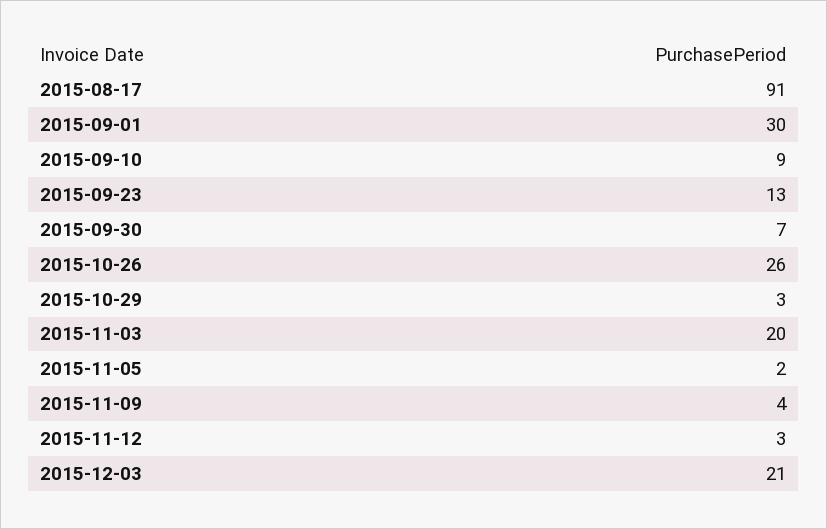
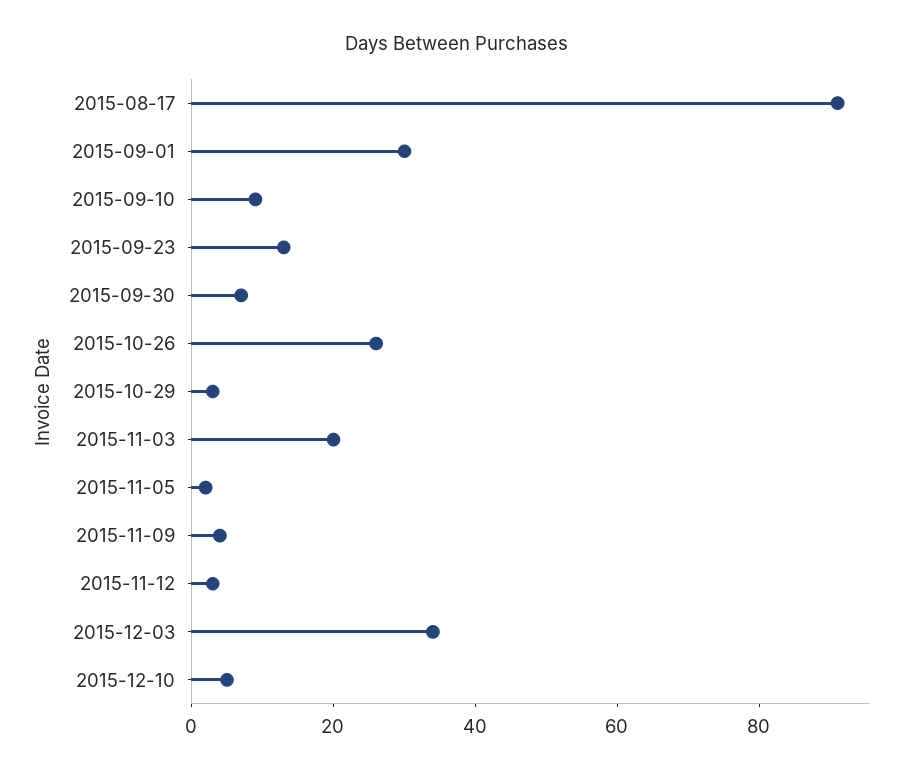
2015-12-03: 21 -> 35
2015-12-10: none -> 5

